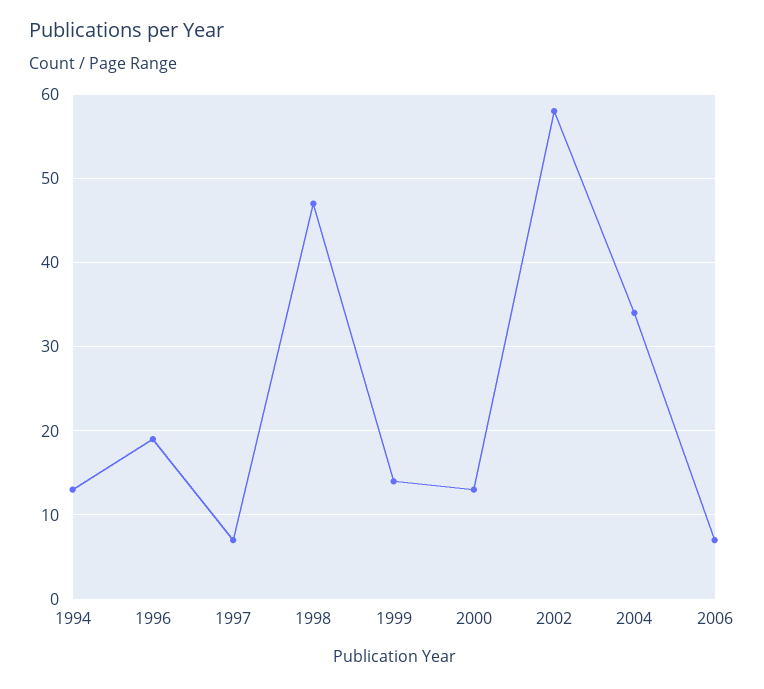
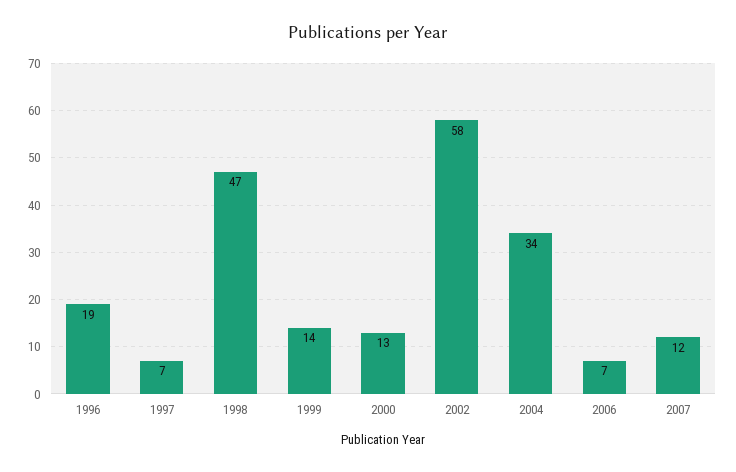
1994: 13 -> none
2007: none -> 12

